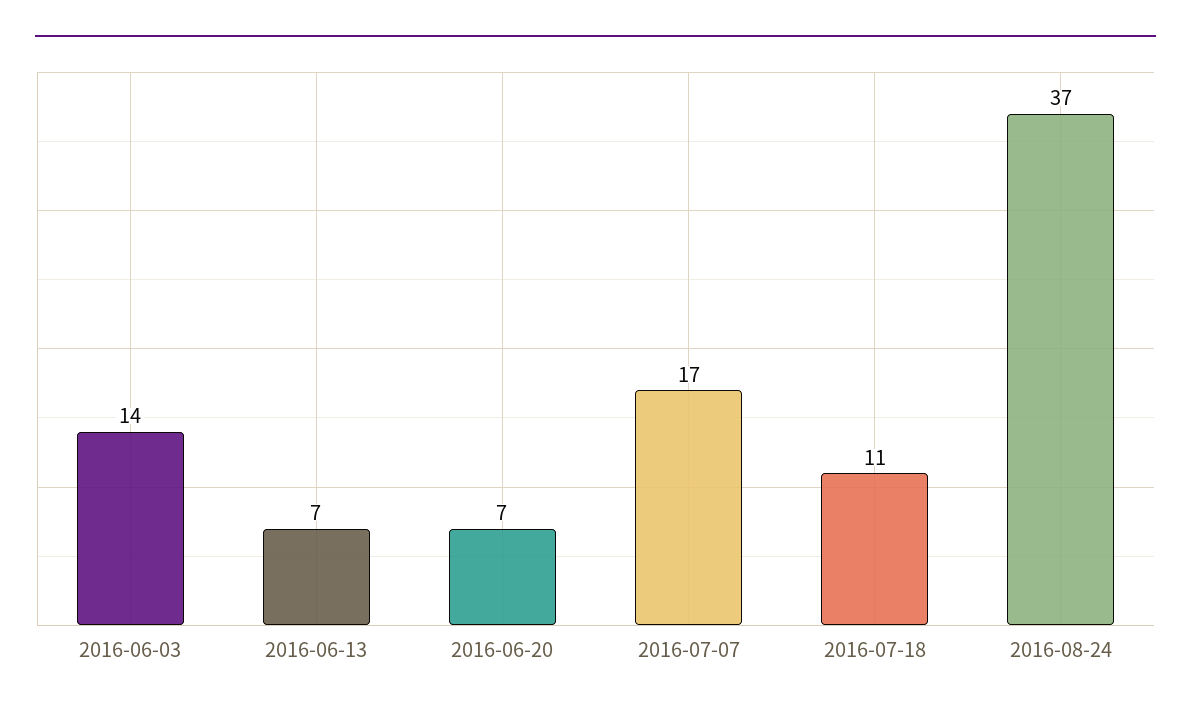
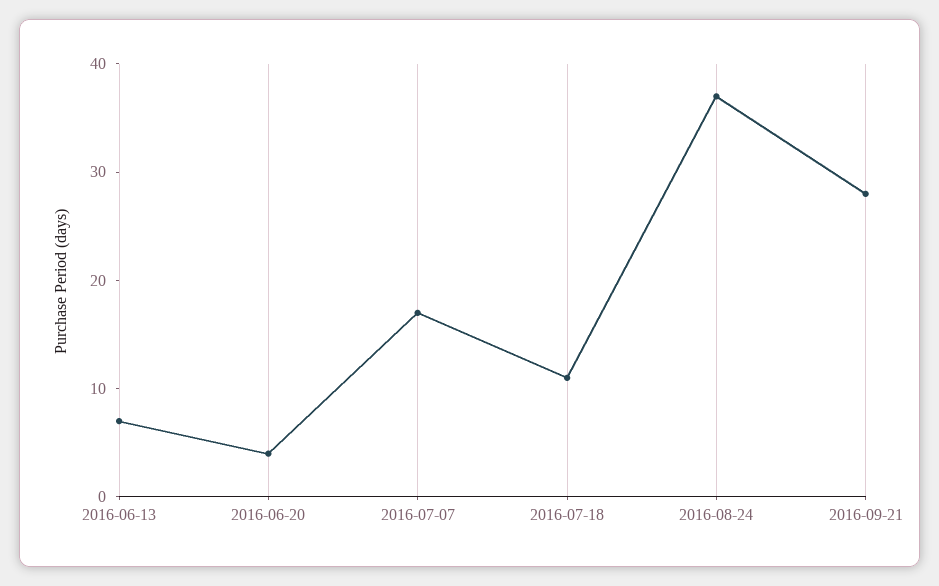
2016-06-03: 14 -> none
2016-06-20: 7 -> 4
2016-09-21: none -> 28

